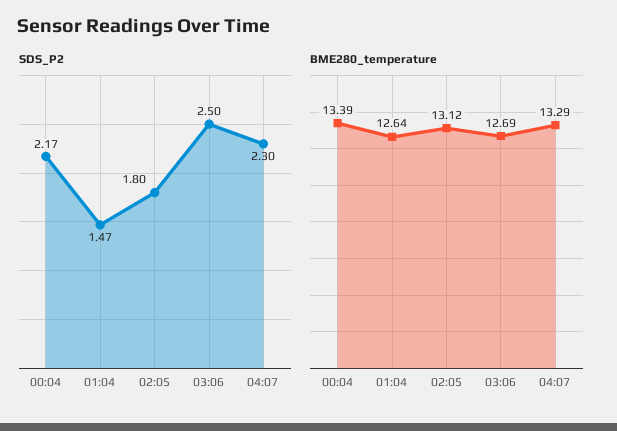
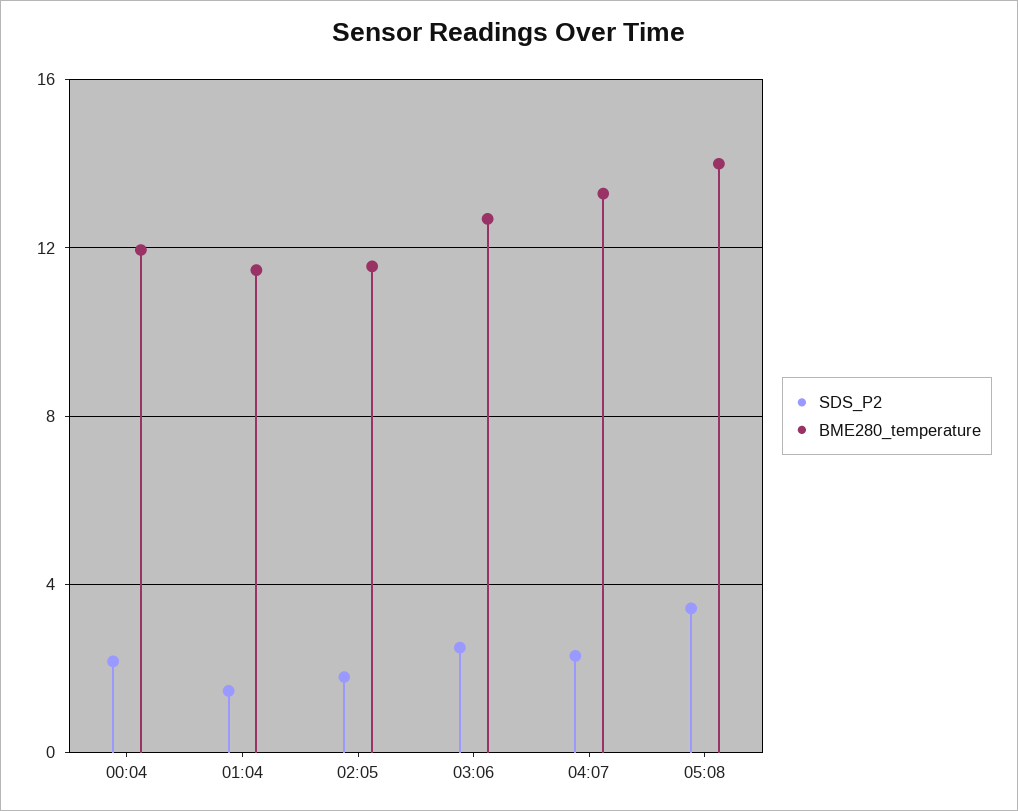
BME280_temperature, 00:04: 13.39 -> 12
BME280_temperature, 01:04: 12.64 -> 11.5
BME280_temperature, 02:05: 13.12 -> 11.5
SDS_P2, 05:08: none -> 3.5
BME280_temperature, 05:08: none -> 14

